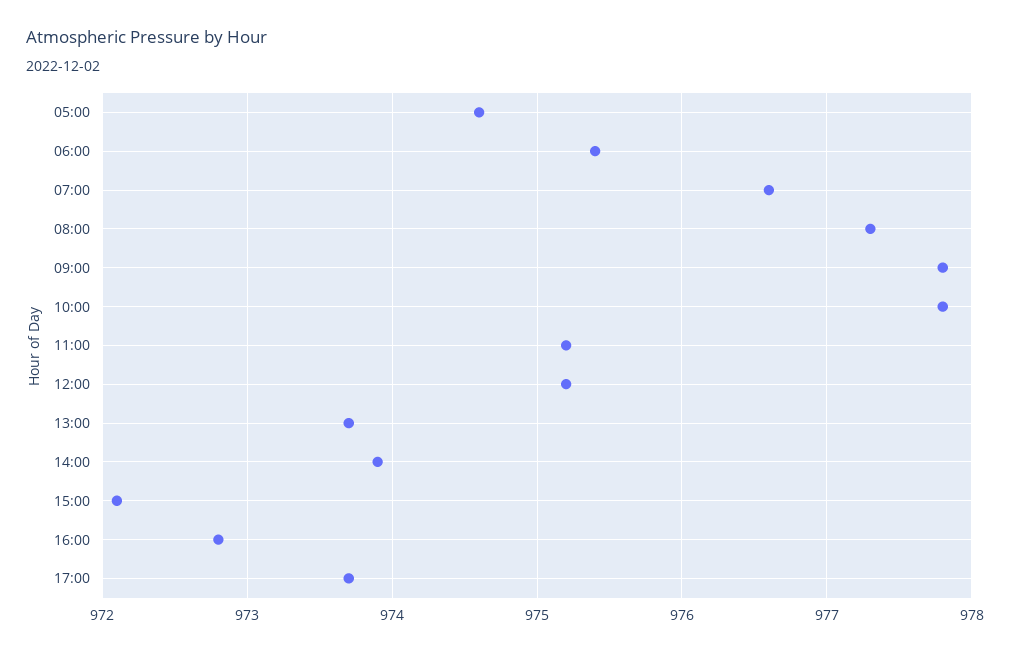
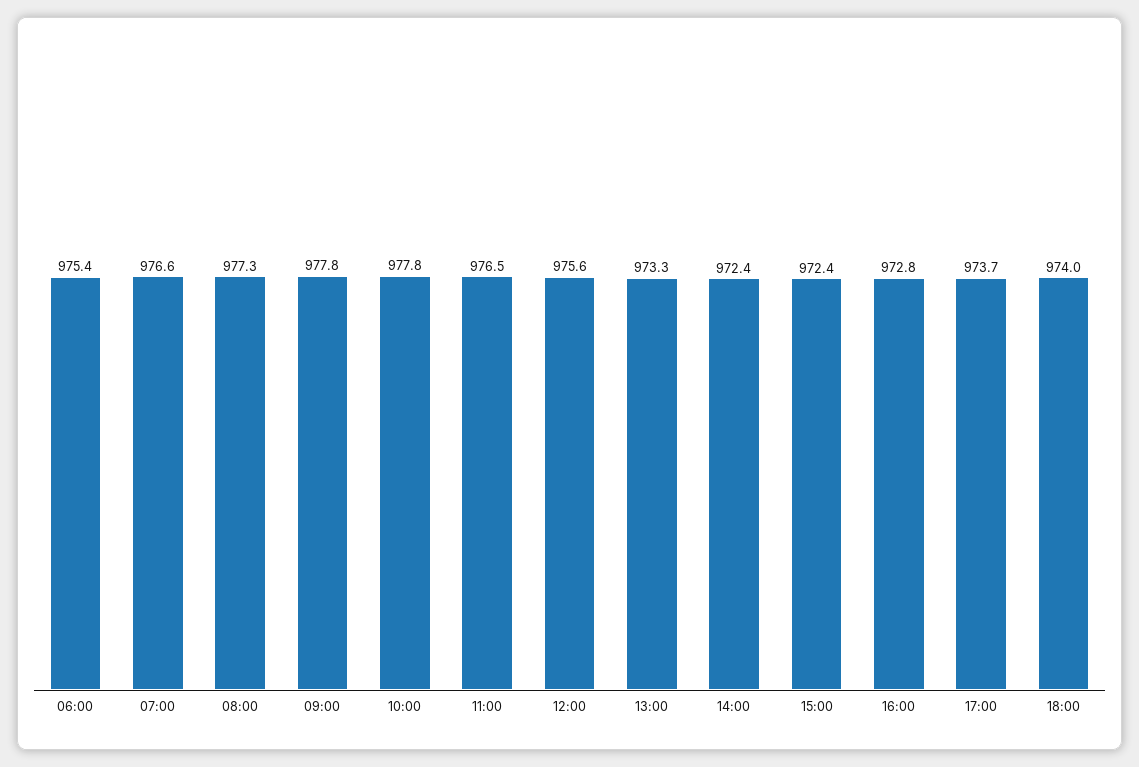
05:00: 974.6 -> none
11:00: 975.2 -> 976.5
12:00: 975.2 -> 975.6
13:00: 973.7 -> 973.3
14:00: 973.9 -> 972.4
15:00: 972.1 -> 972.4
18:00: none -> 974

